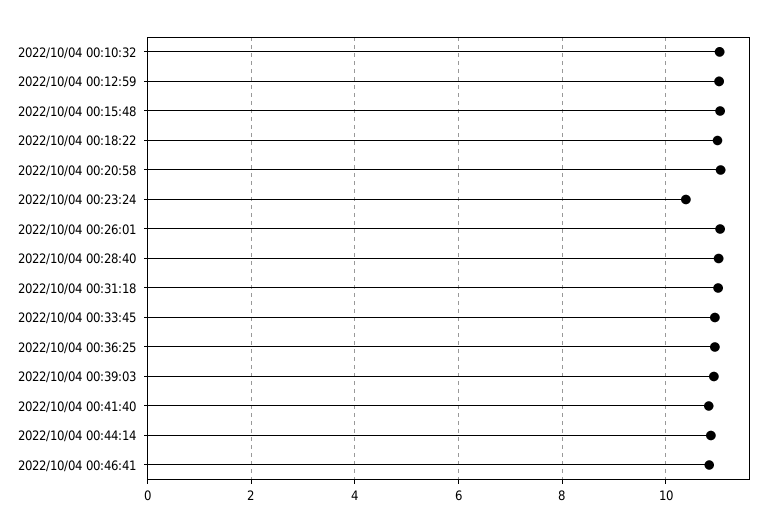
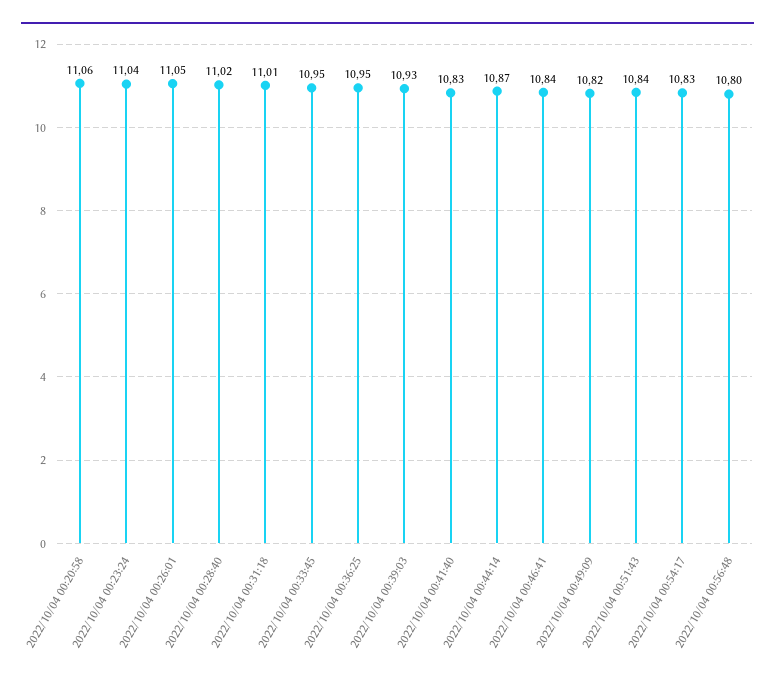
2022/10/04 00:10:32: 11 -> none
2022/10/04 00:12:59: 11 -> none
2022/10/04 00:15:48: 11 -> none
2022/10/04 00:18:22: 11 -> none
2022/10/04 00:23:24: 10.4 -> 11.04
2022/10/04 00:49:09: none -> 10.82
2022/10/04 00:51:43: none -> 10.84
2022/10/04 00:54:17: none -> 10.83
2022/10/04 00:56:48: none -> 10.8

